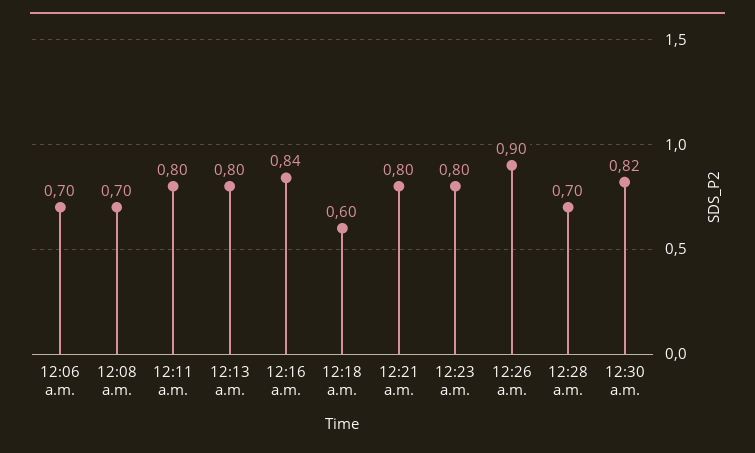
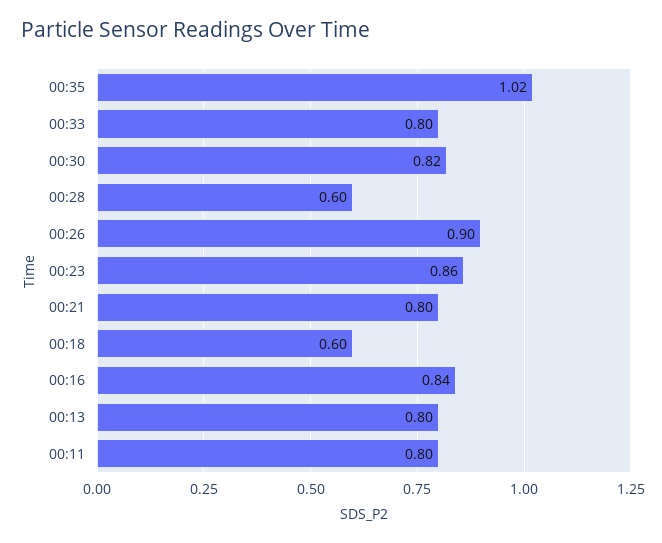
12:06 a.m.: 0.7 -> none
12:08 a.m.: 0.7 -> none
12:23 a.m.: 0.8 -> 0.86
12:28 a.m.: 0.7 -> 0.6
00:35: none -> 1.02
00:33: none -> 0.8

